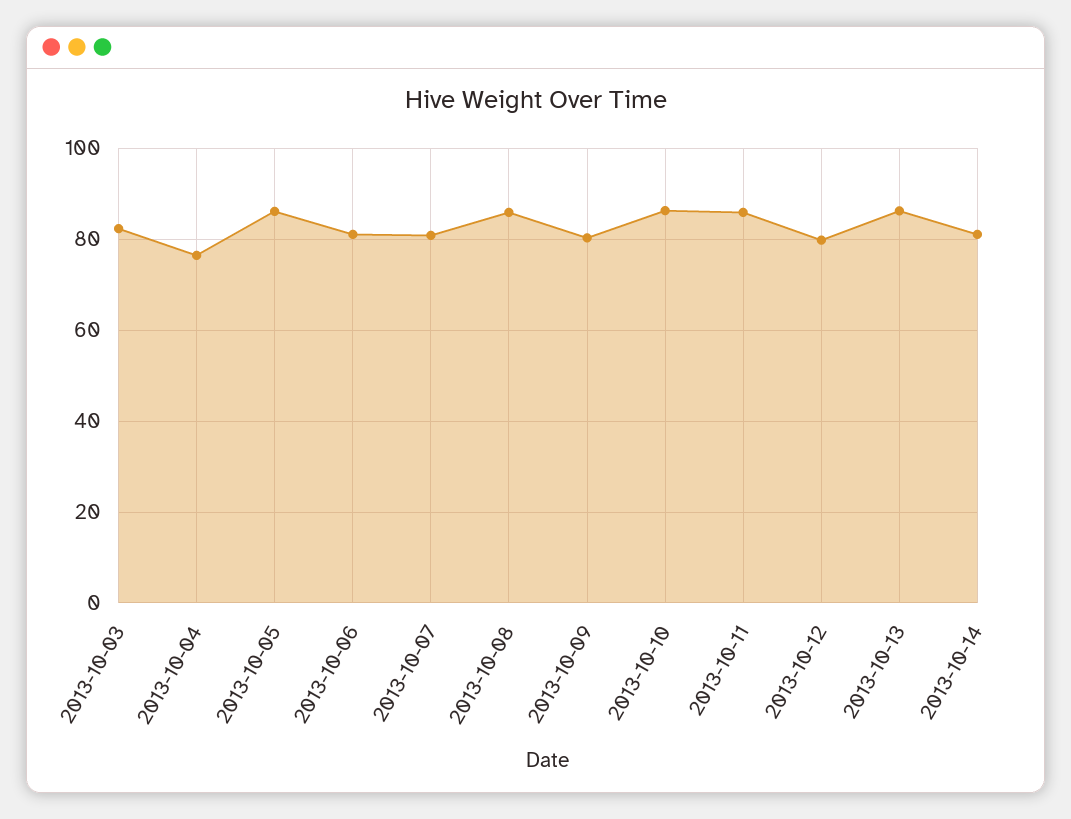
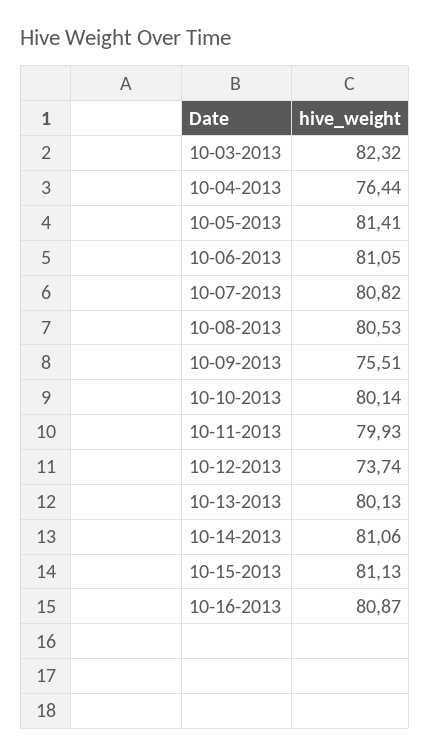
2013-10-05: 86 -> 81.41
2013-10-08: 86 -> 80.53
2013-10-09: 80 -> 75.51
2013-10-10: 86 -> 80.14
2013-10-11: 86 -> 79.93
2013-10-12: 80 -> 73.74
2013-10-13: 86 -> 80.13
10-15-2013: none -> 81.13
10-16-2013: none -> 80.87

